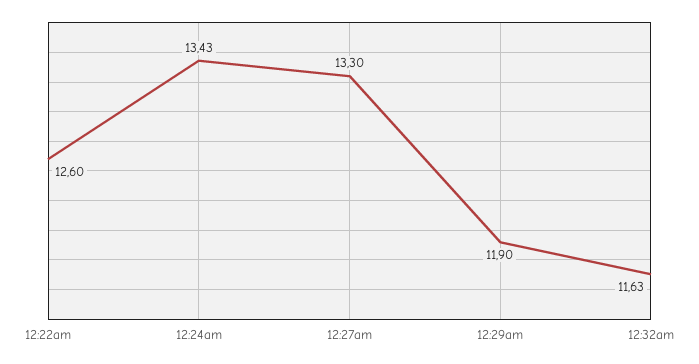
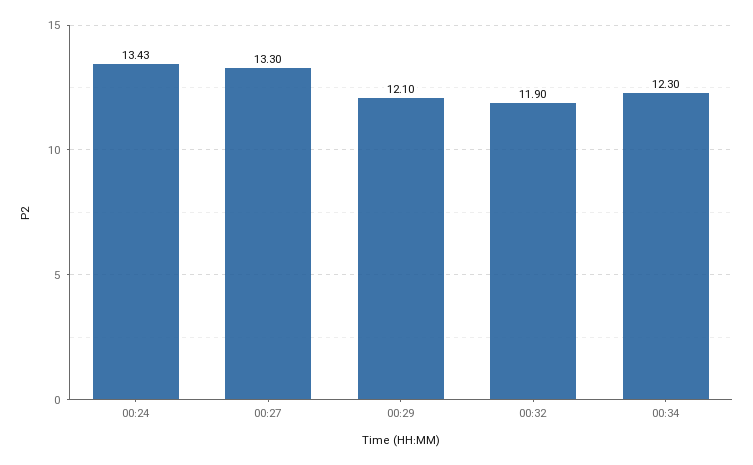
12:22am: 12.6 -> none
12:29am: 11.9 -> 12.1
12:32am: 11.63 -> 11.9
00:34: none -> 12.3

